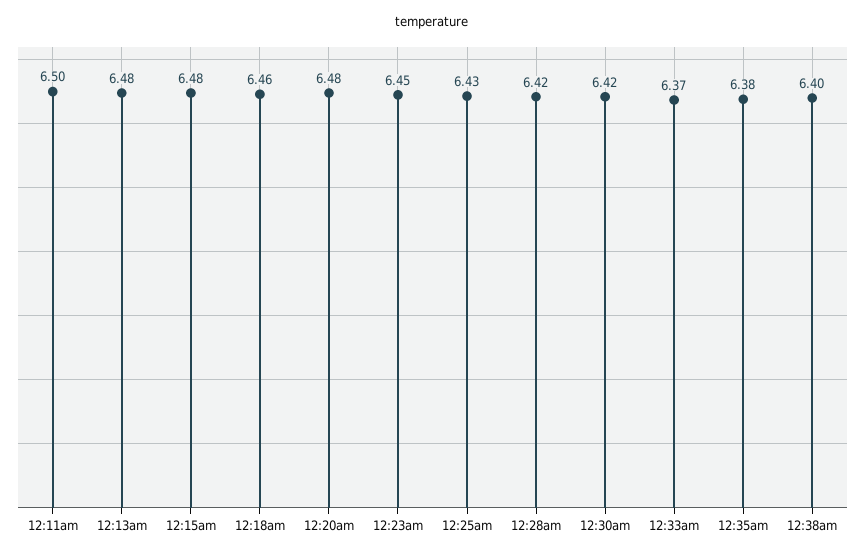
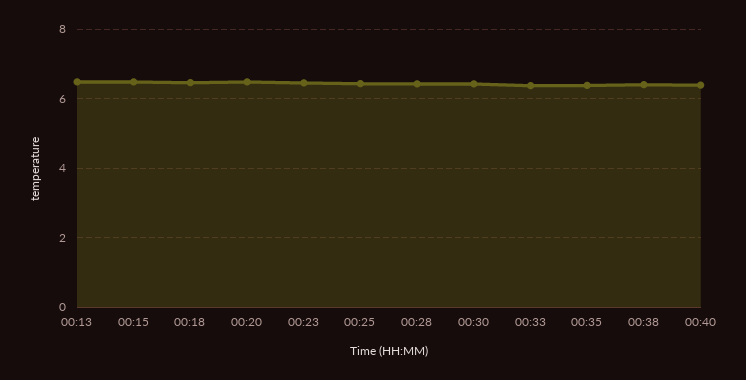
12:11am: 6.5 -> none
00:40: none -> 6.4

